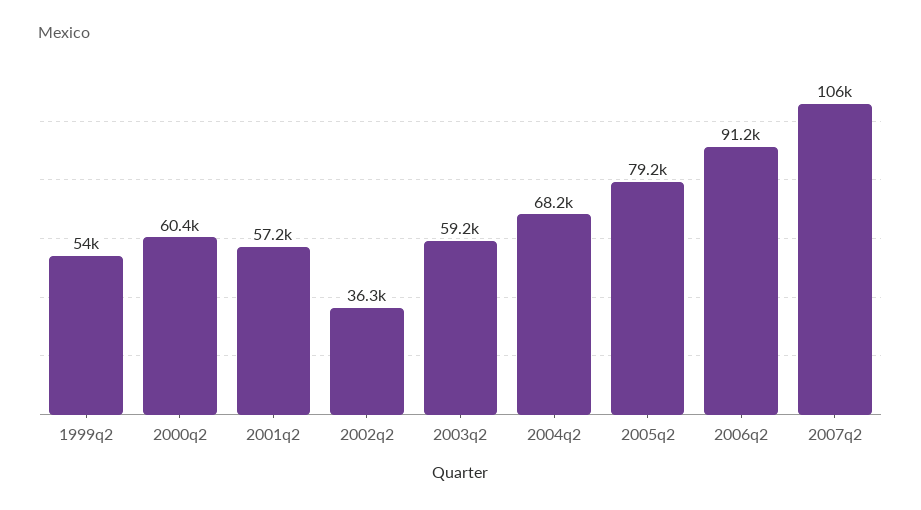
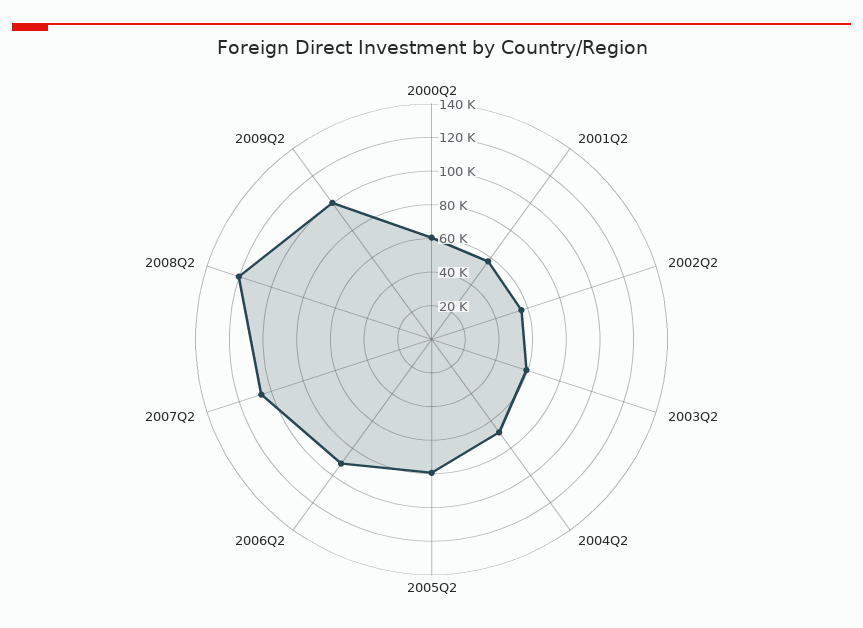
1999q2: 54000 -> none
2002q2: 36300 -> 55000
2008Q2: none -> 120000
2009Q2: none -> 100000

